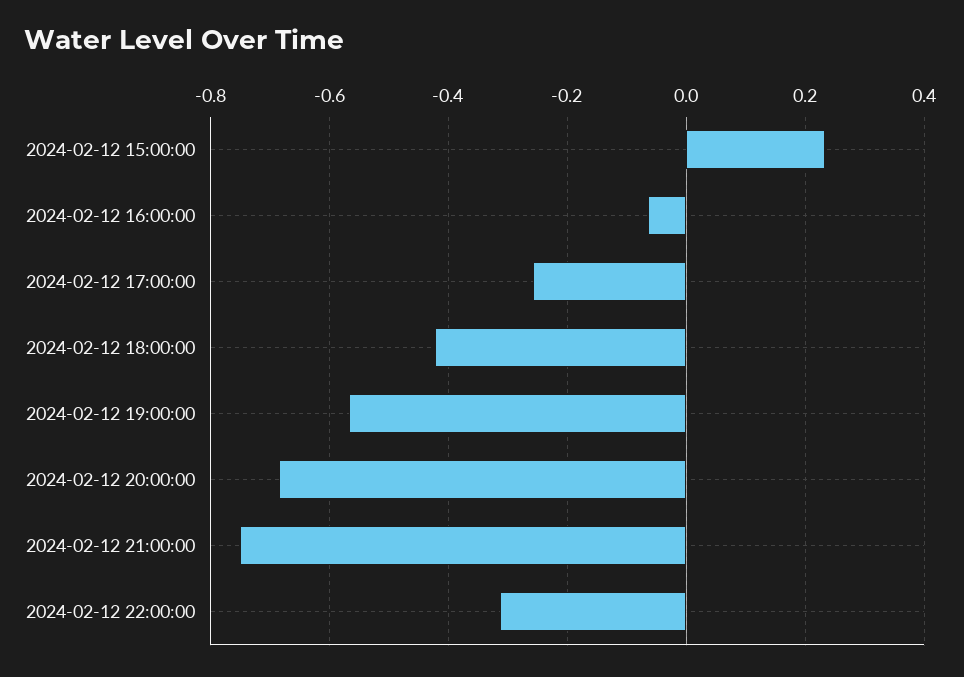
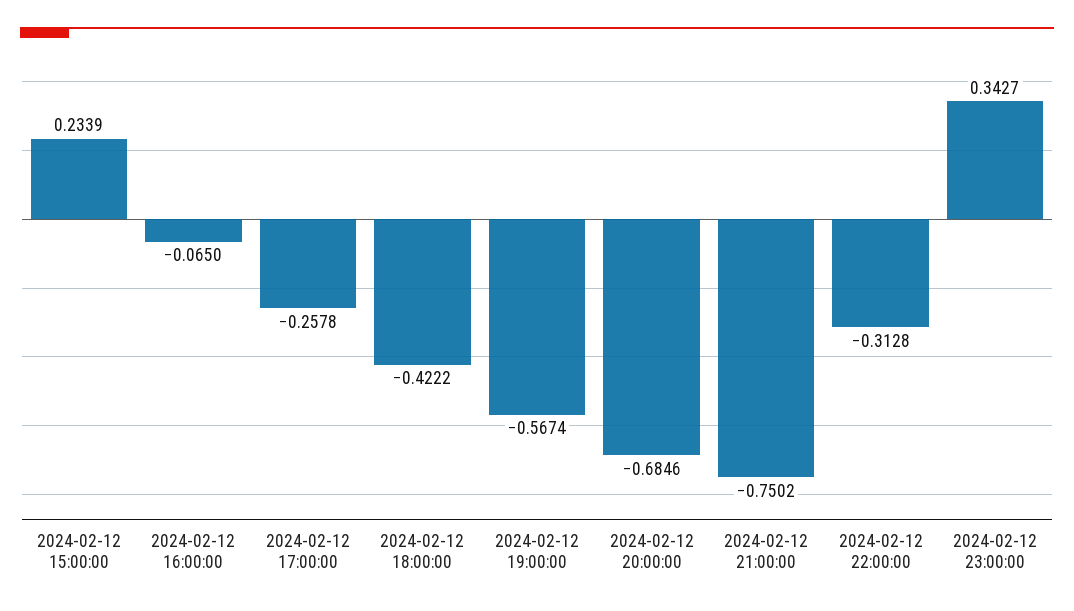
2024-02-12 23:00:00: none -> 0.3427

